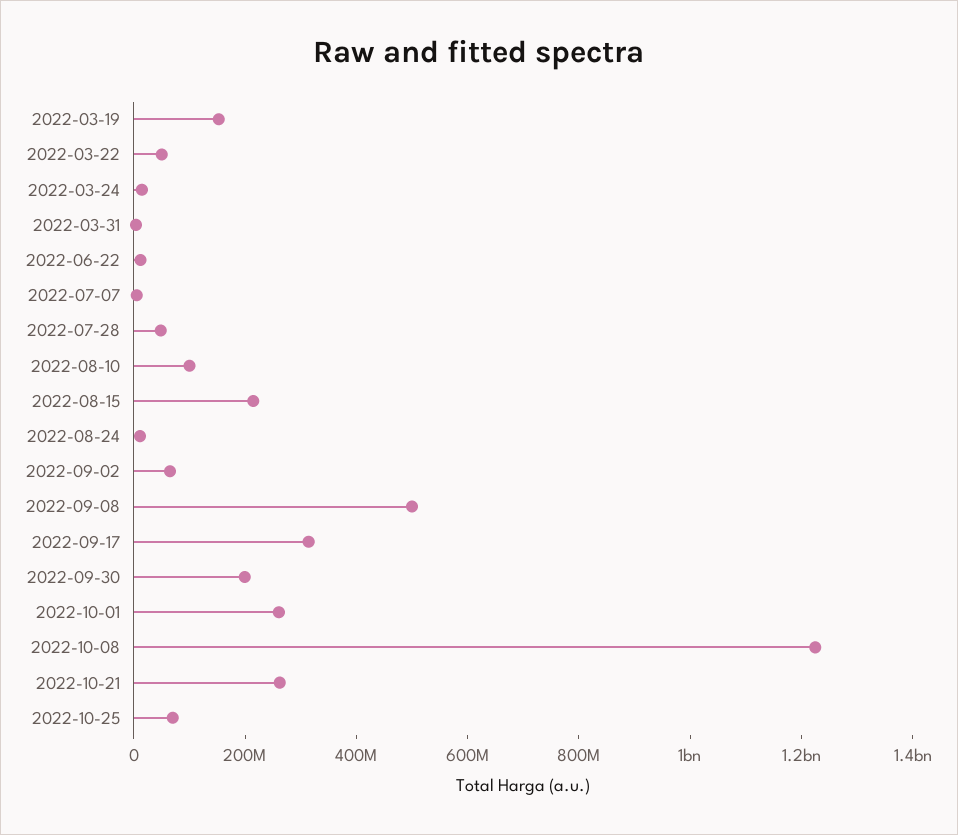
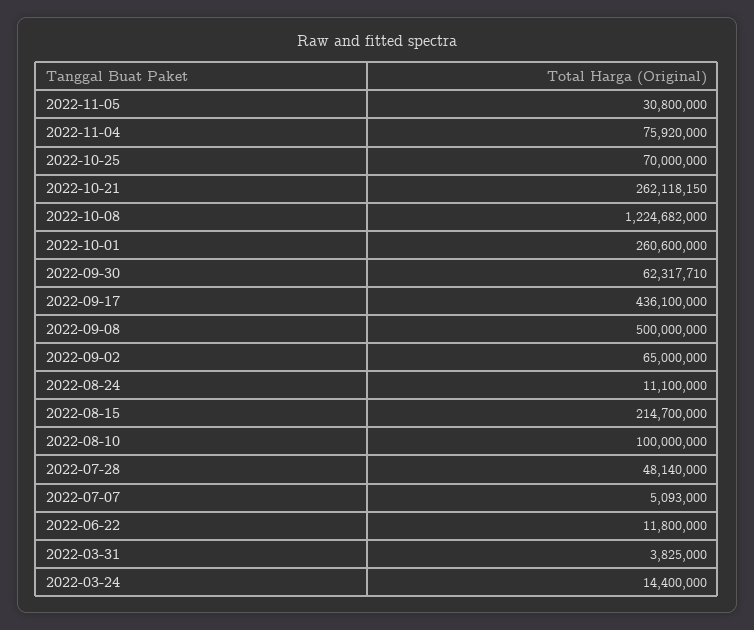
2022-03-19: 150000000 -> none
2022-03-22: 50000000 -> none
2022-09-17: 300000000 -> 436100000
2022-09-30: 200000000 -> 62317710
2022-11-05: none -> 30800000
2022-11-04: none -> 75920000

